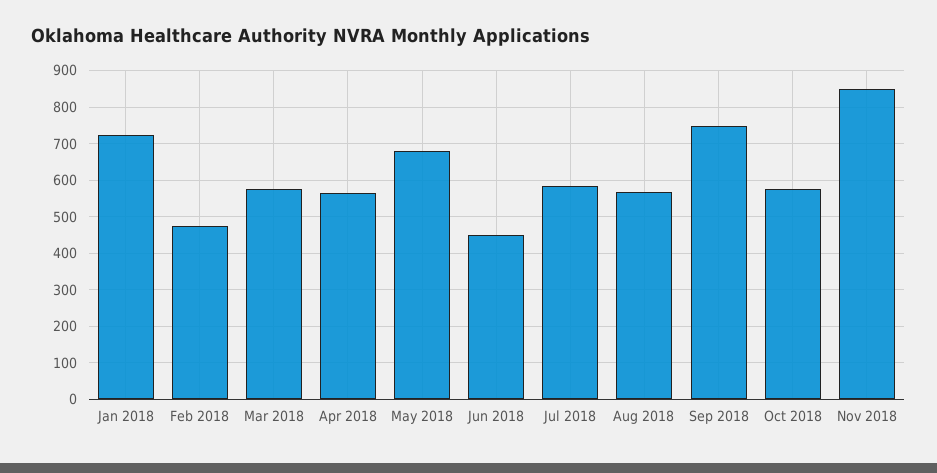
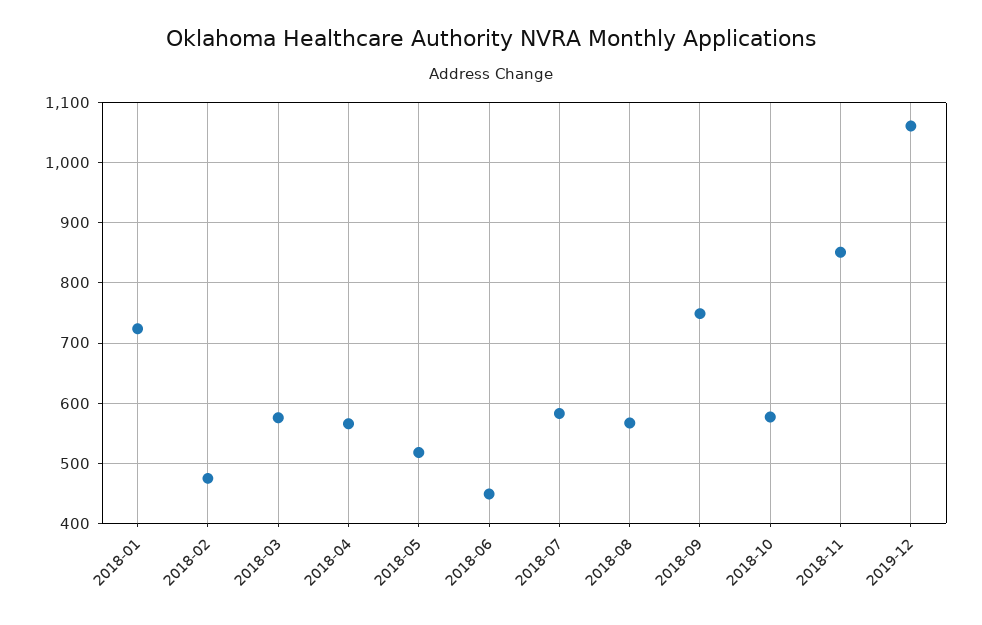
May 2018: 680 -> 520
2019-12: none -> 1060

